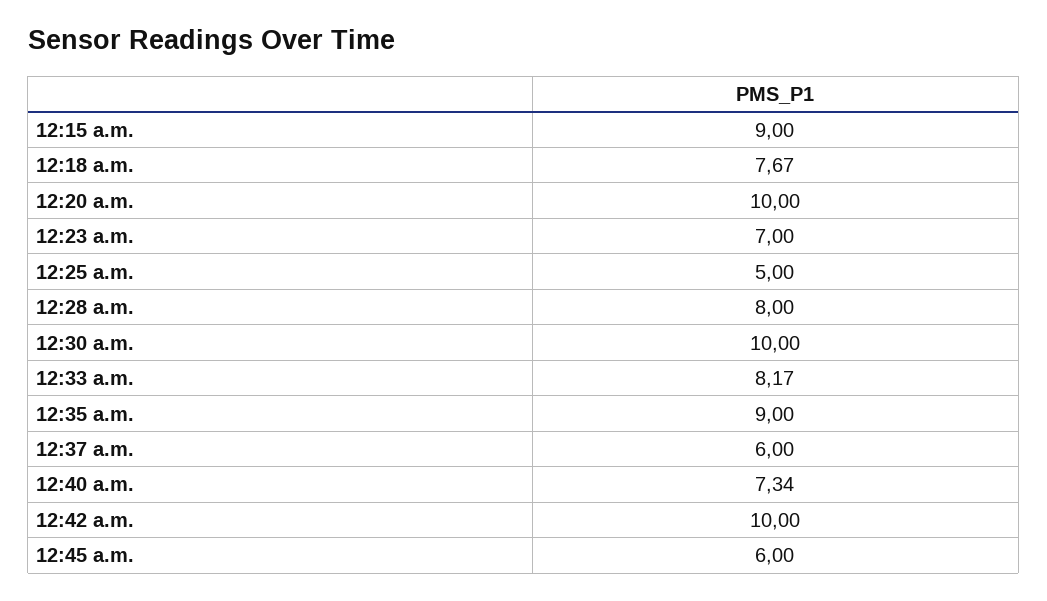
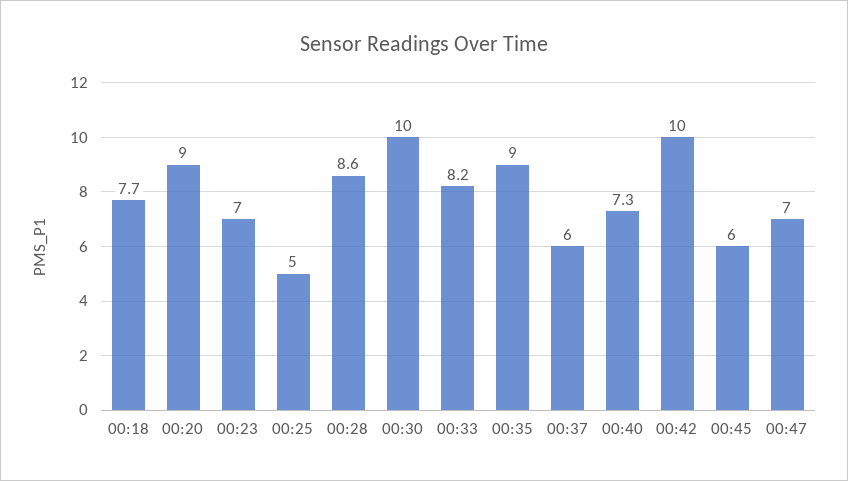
12:15 a.m.: 9 -> none
12:20 a.m.: 10 -> 9
12:28 a.m.: 8 -> 8.6
00:47: none -> 7

